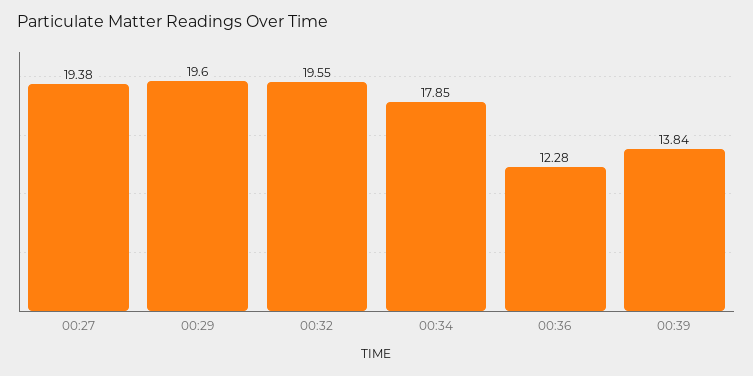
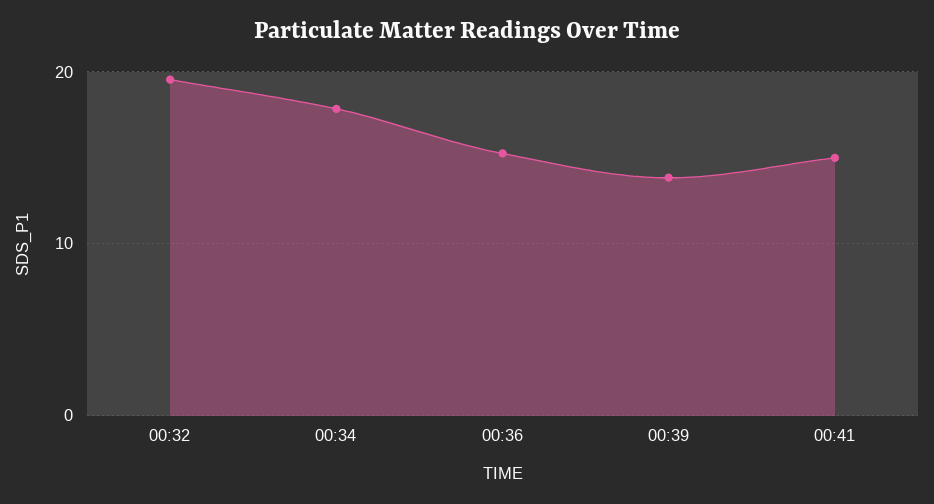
00:27: 19.38 -> none
00:29: 19.6 -> none
00:36: 12.28 -> 15
00:41: none -> 15

